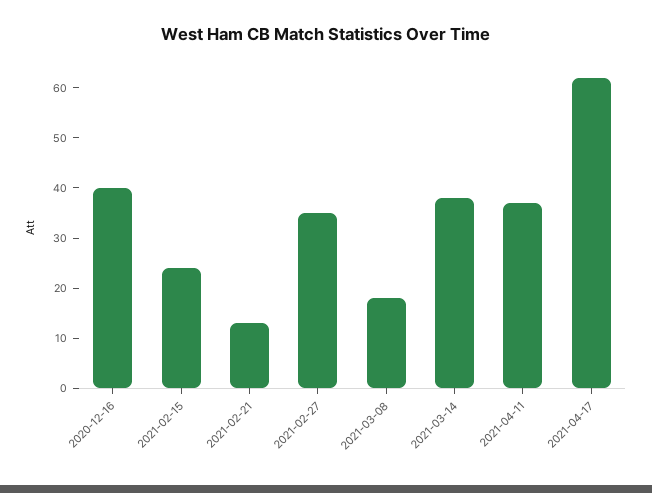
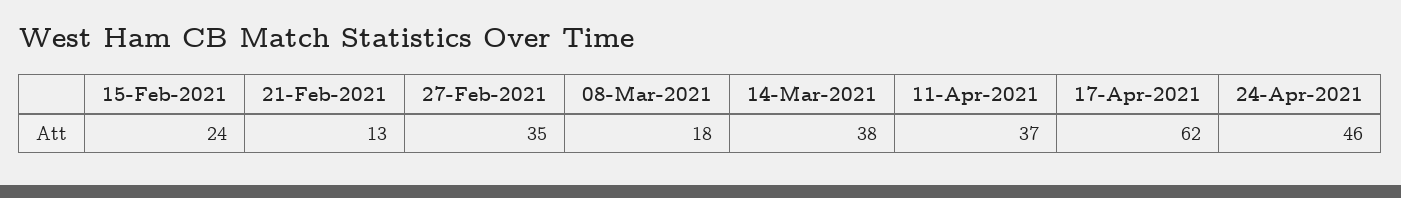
2020-12-16: 40 -> none
24-Apr-2021: none -> 46

